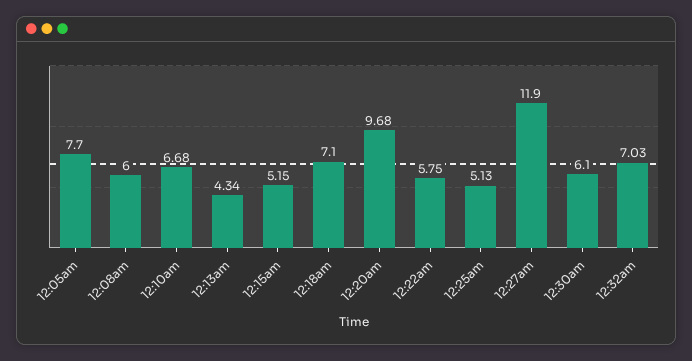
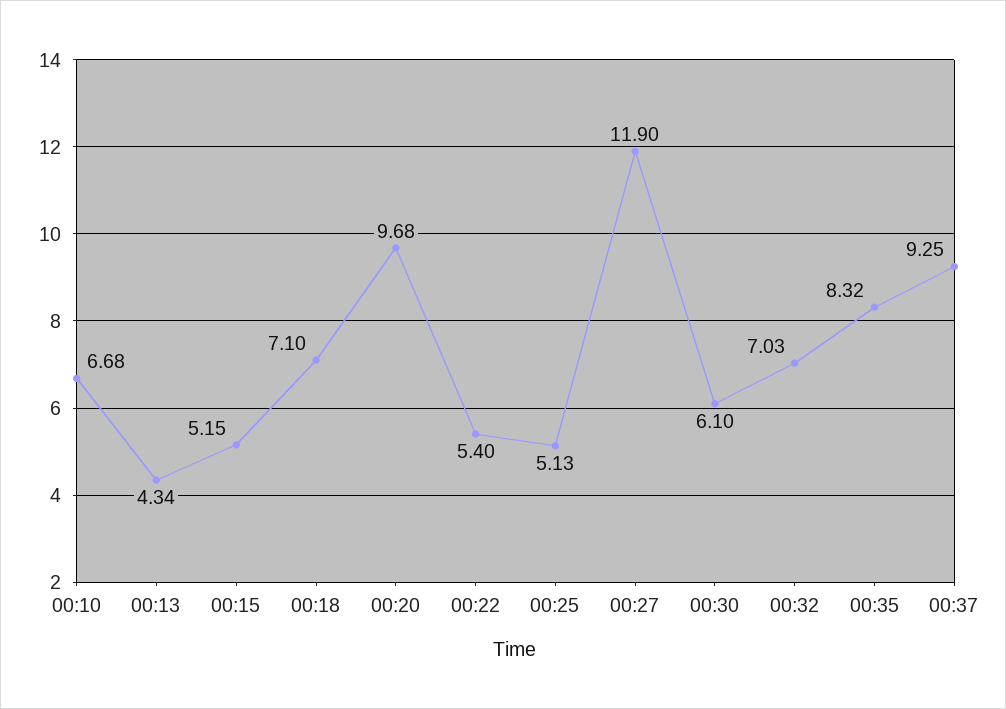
12:05am: 7.7 -> none
12:08am: 6 -> none
12:22am: 5.75 -> 5.4
00:35: none -> 8.32
00:37: none -> 9.25

